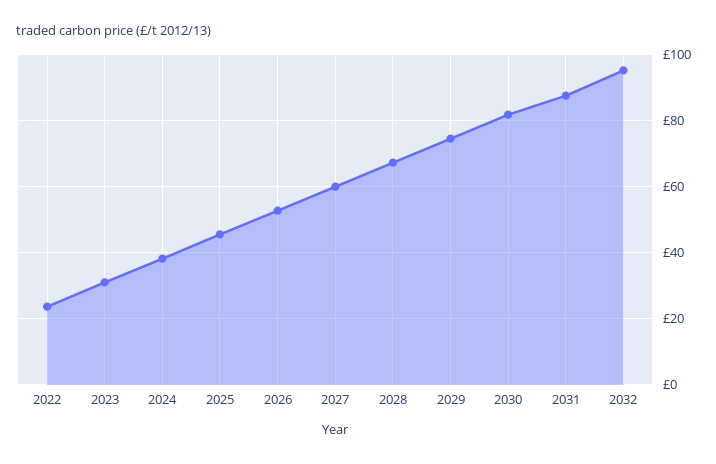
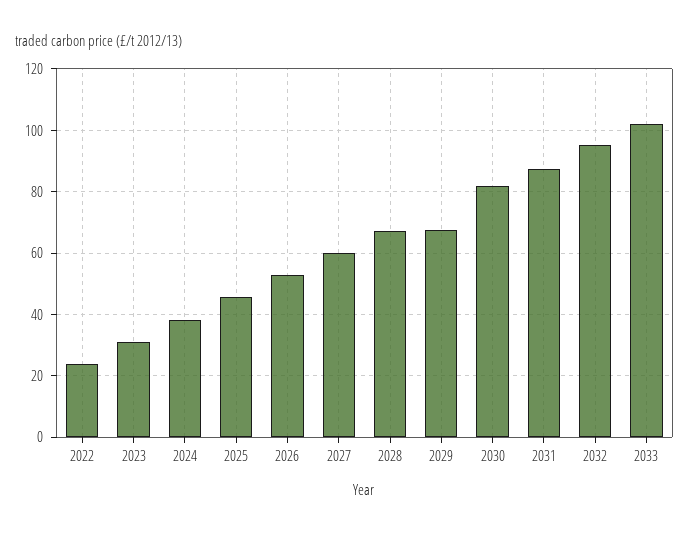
2029: 74 -> 68
2033: none -> 102

